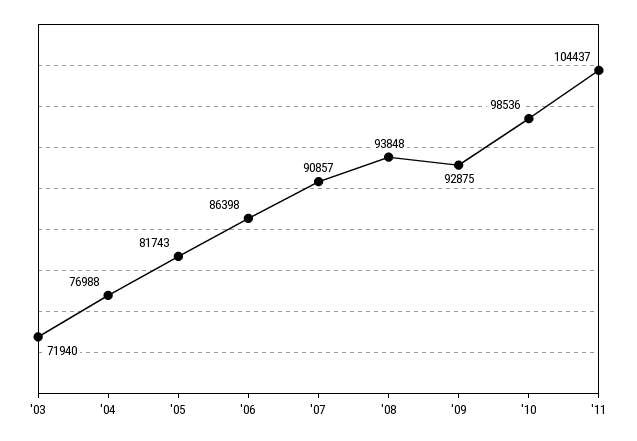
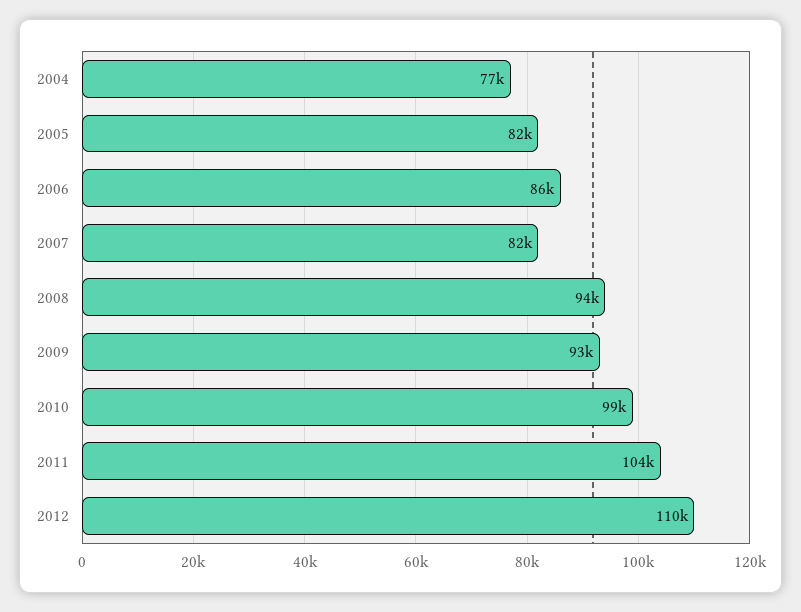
'03: 71940 -> none
'07: 90857 -> 82000
2012: none -> 110000

